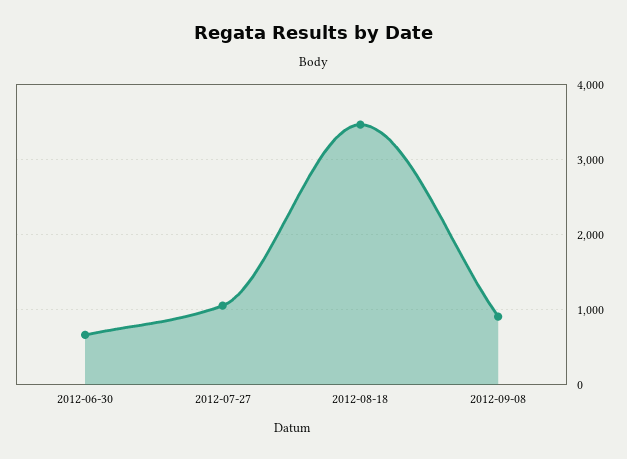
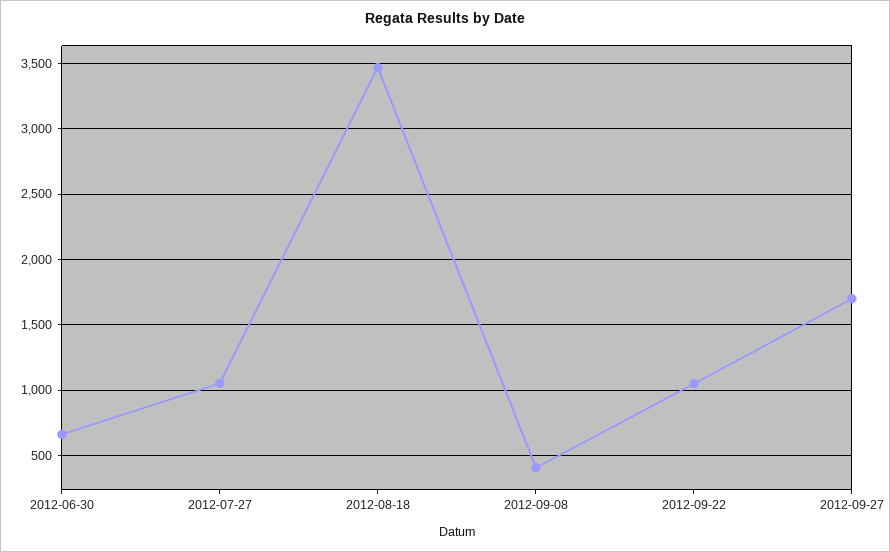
2012-09-08: 900 -> 400
2012-09-22: none -> 1050
2012-09-27: none -> 1700

